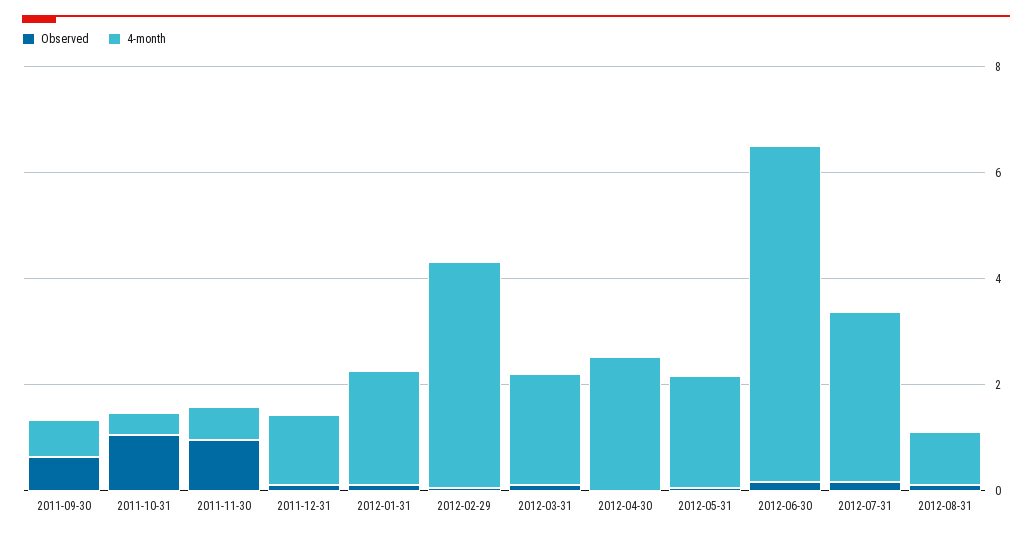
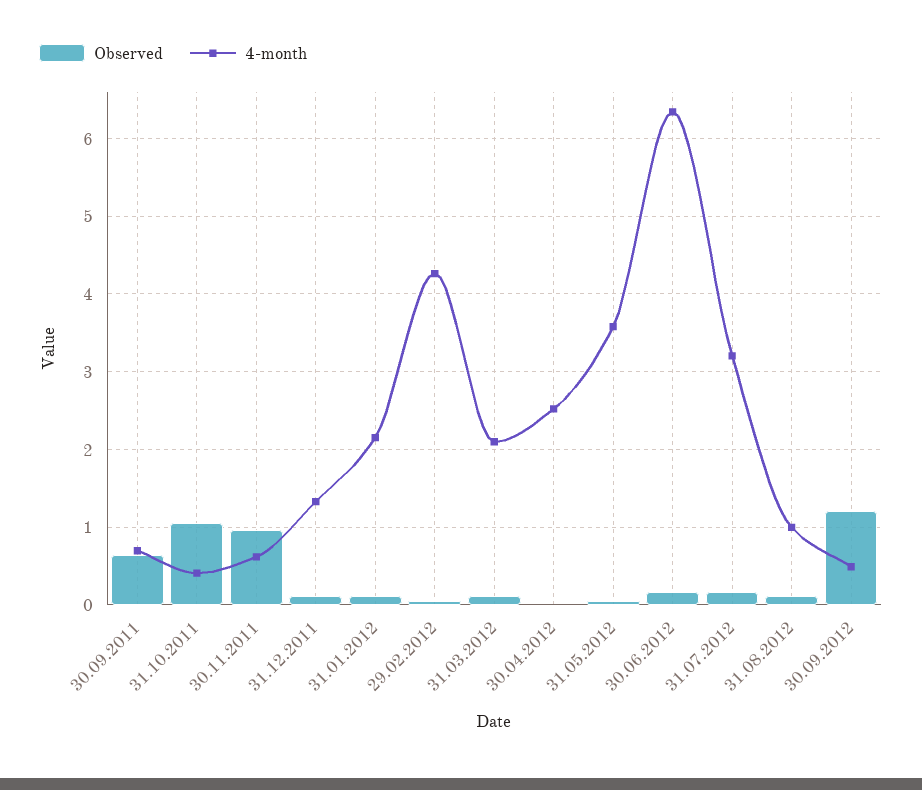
4-month, 2012-05-31: 2 -> 3.6
Observed, 30.09.2012: none -> 1.2
4-month, 30.09.2012: none -> 0.5

